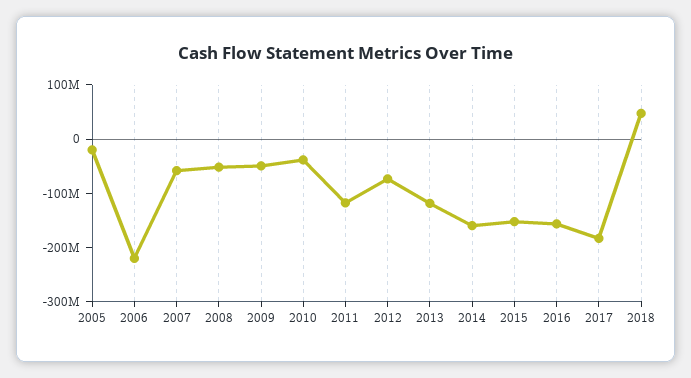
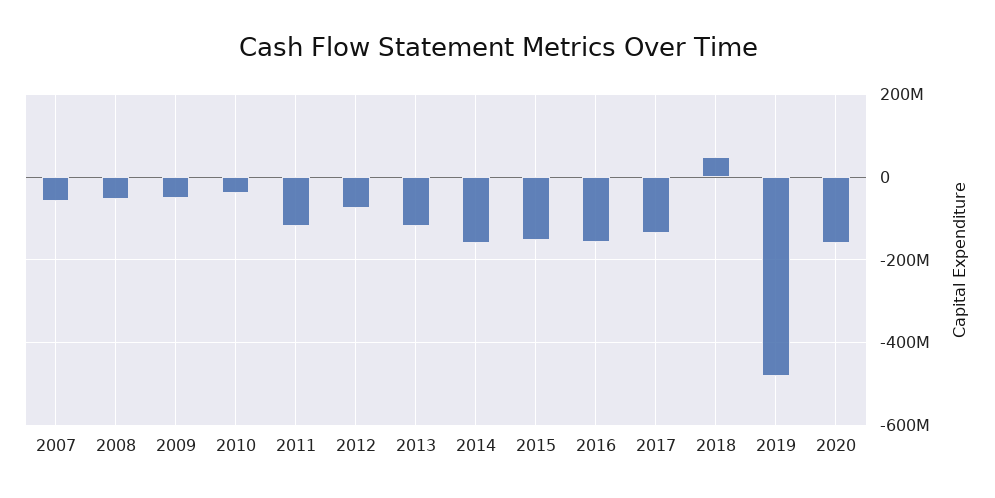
2005: -20000000 -> none
2006: -220000000 -> none
2017: -180000000 -> -140000000
2019: none -> -480000000
2020: none -> -160000000

